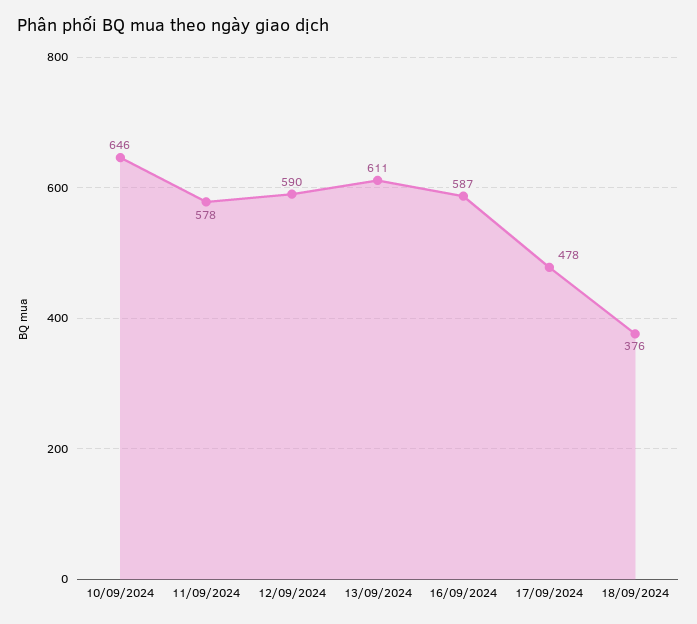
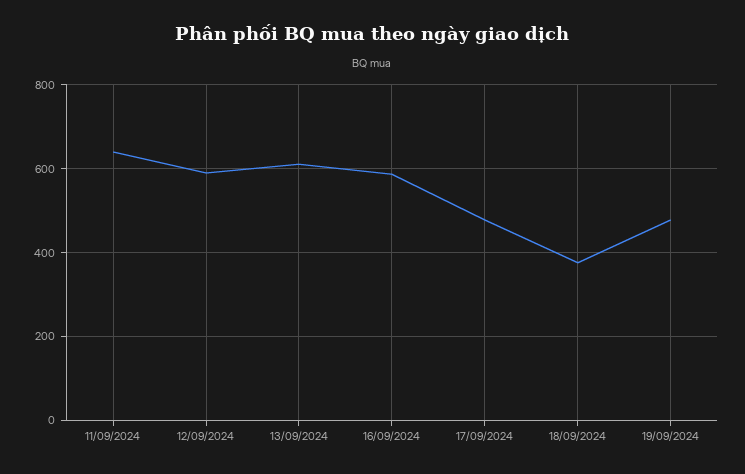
10/09/2024: 646 -> none
11/09/2024: 578 -> 640
19/09/2024: none -> 480

